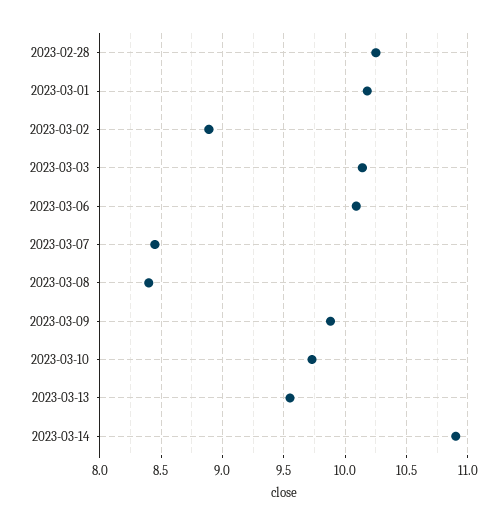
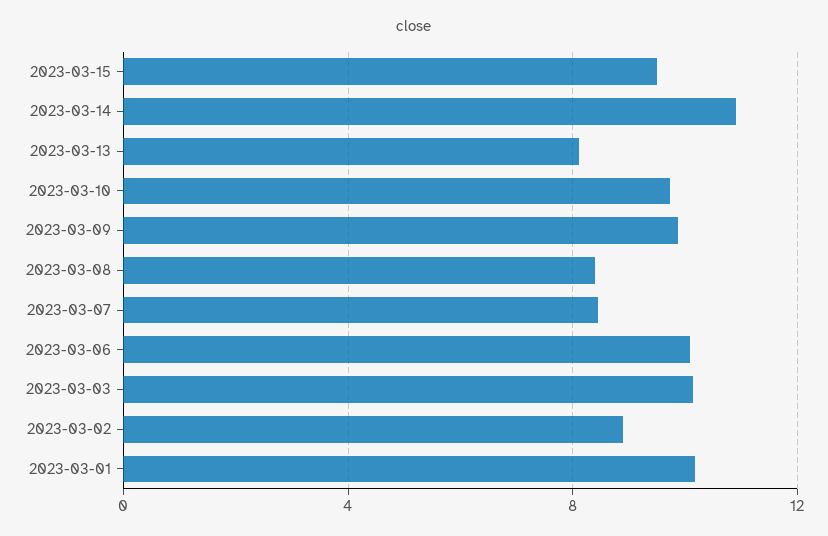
2023-02-28: 10.25 -> none
2023-03-13: 9.55 -> 8
2023-03-15: none -> 9.5

